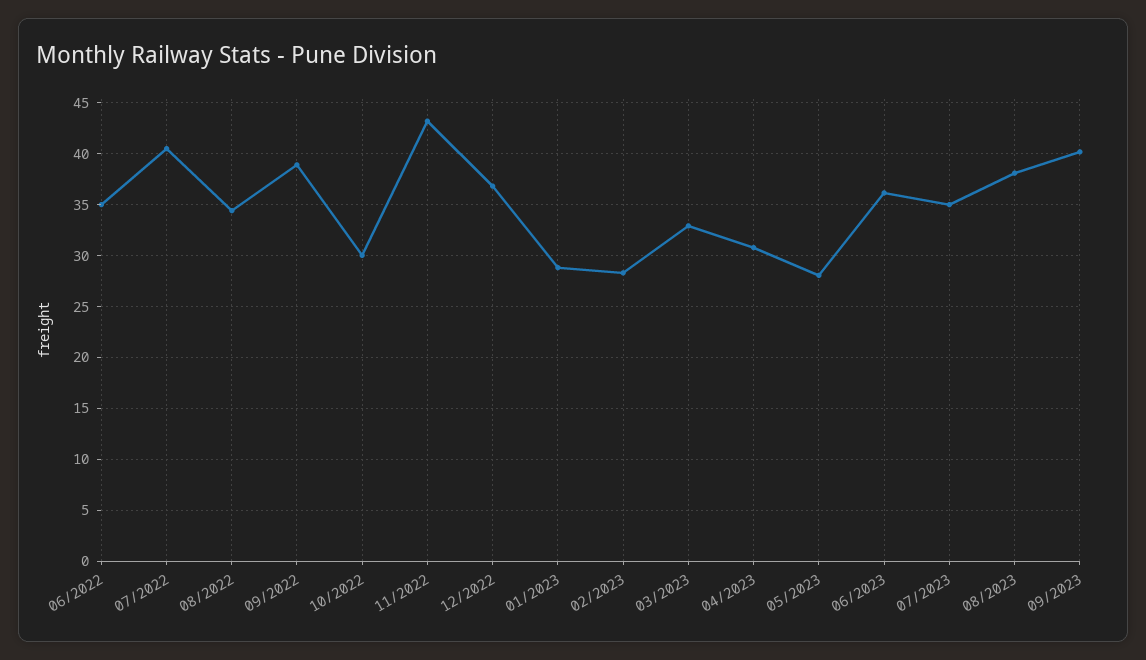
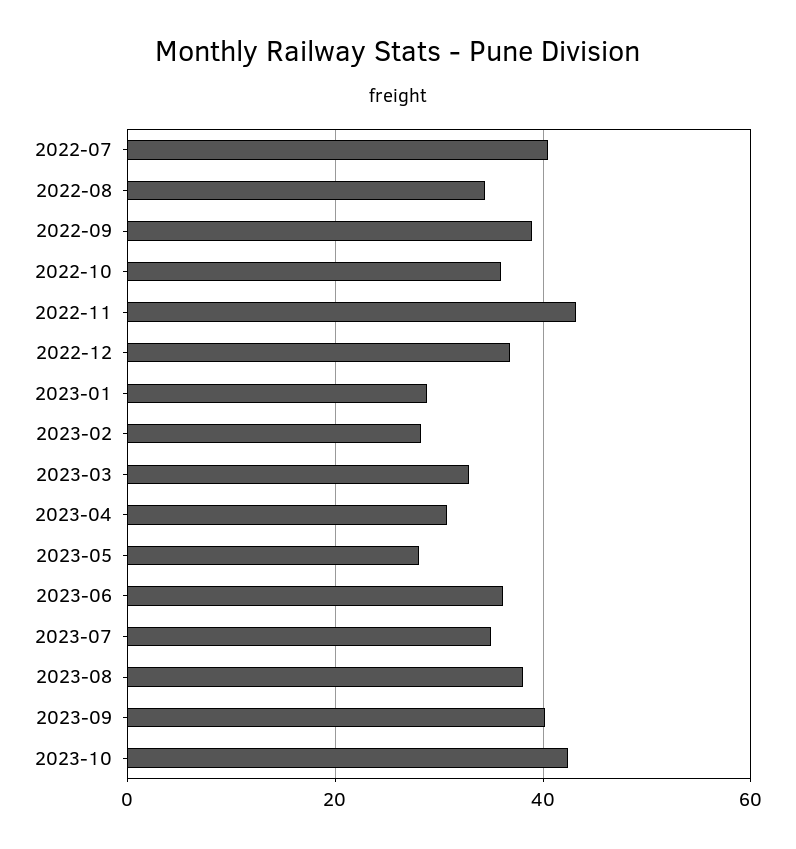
06/2022: 35 -> none
10/2022: 30 -> 36
2023-10: none -> 42

